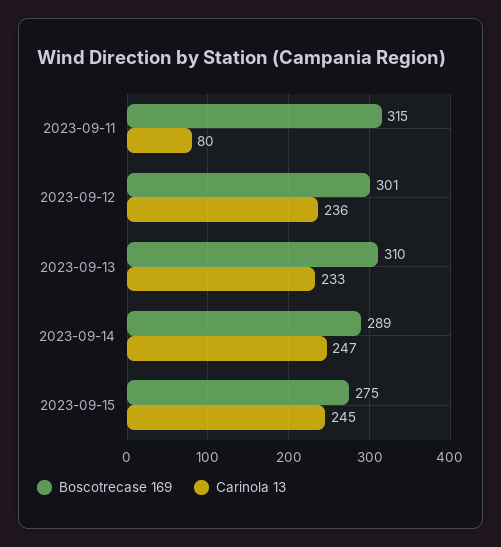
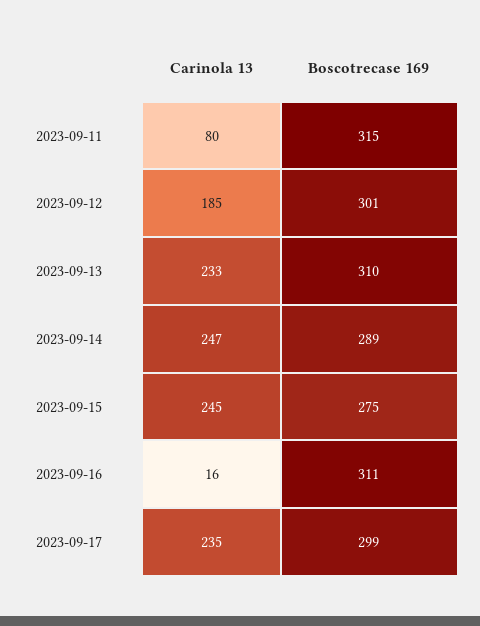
Carinola 13, 2023-09-12: 236 -> 185
Carinola 13, 2023-09-16: none -> 16
Boscotrecase 169, 2023-09-16: none -> 311
Carinola 13, 2023-09-17: none -> 235
Boscotrecase 169, 2023-09-17: none -> 299

